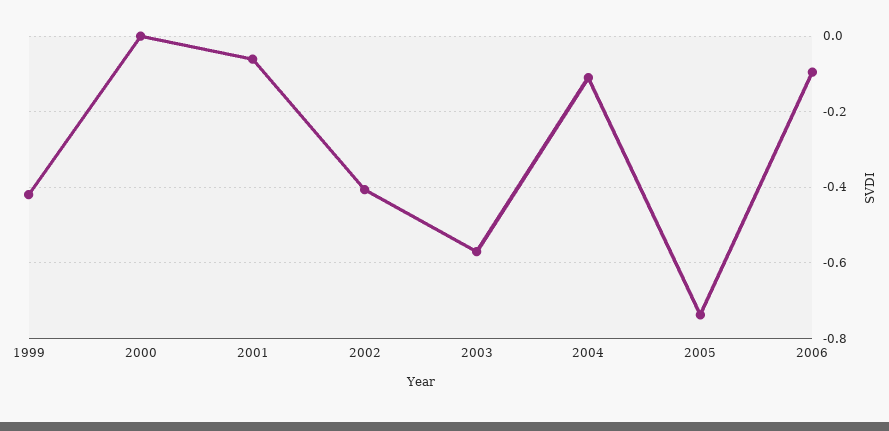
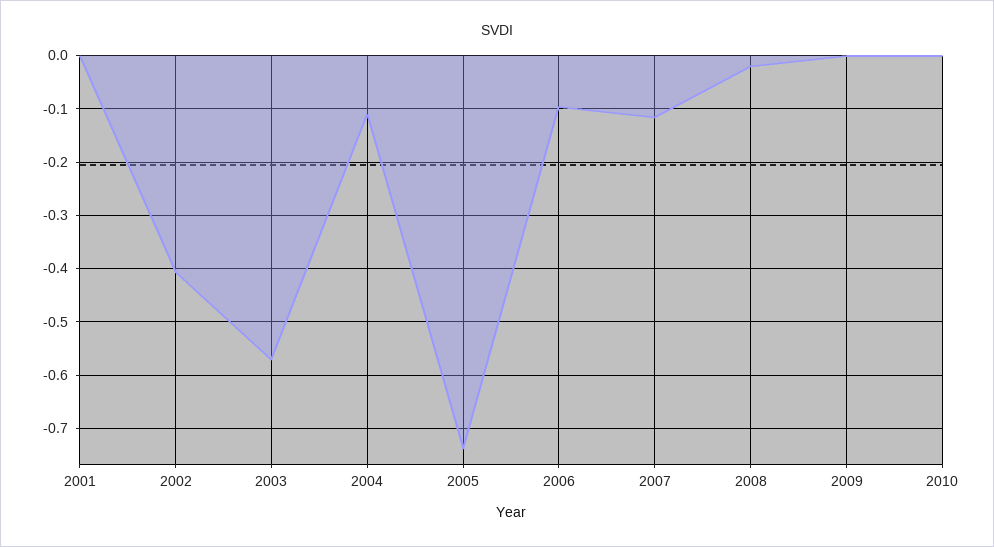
1999: -0.42 -> none
2000: 0 -> none
2001: -0.06 -> 0
2007: none -> -0.12
2008: none -> -0.02
2009: none -> 0
2010: none -> 0

